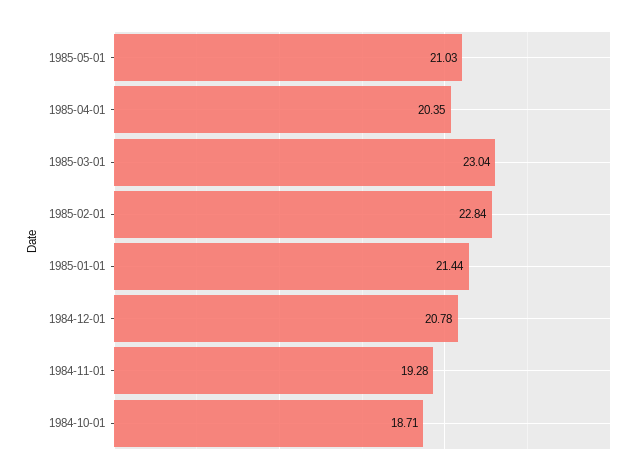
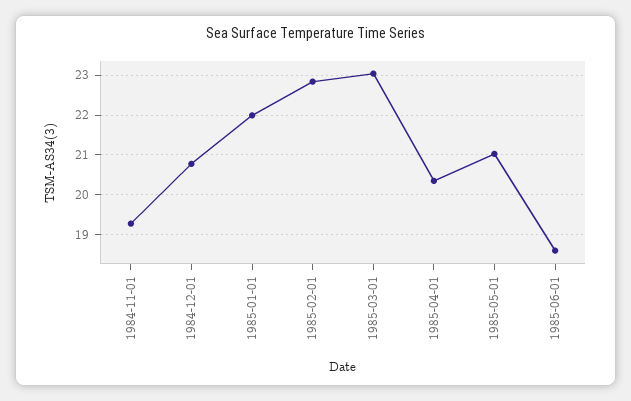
1985-01-01: 21.44 -> 22
1984-10-01: 18.71 -> none
1985-06-01: none -> 18.6

